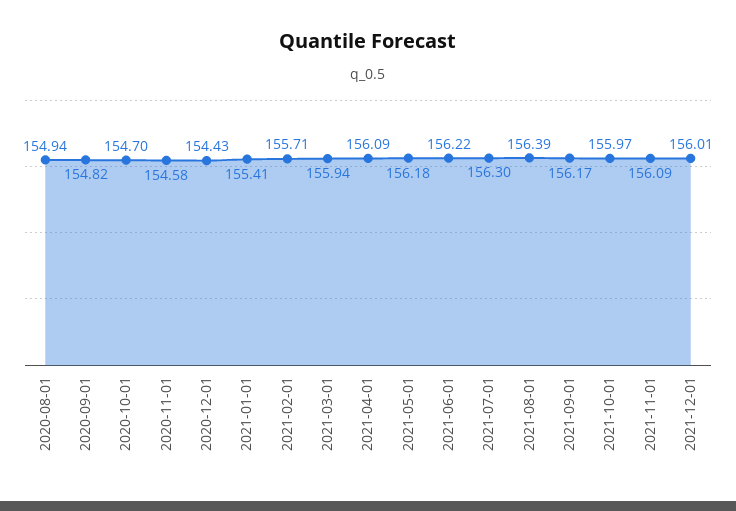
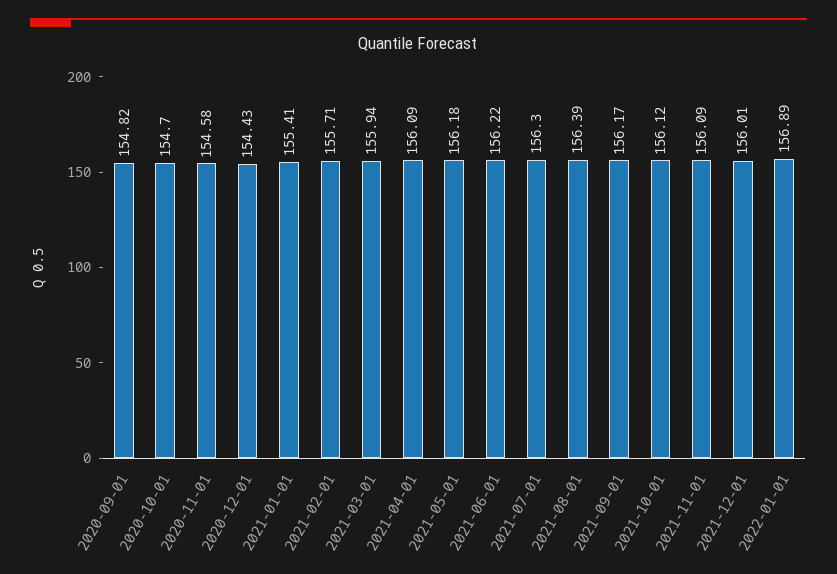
2020-08-01: 154.94 -> none
2021-10-01: 155.97 -> 156.12
2022-01-01: none -> 156.89

